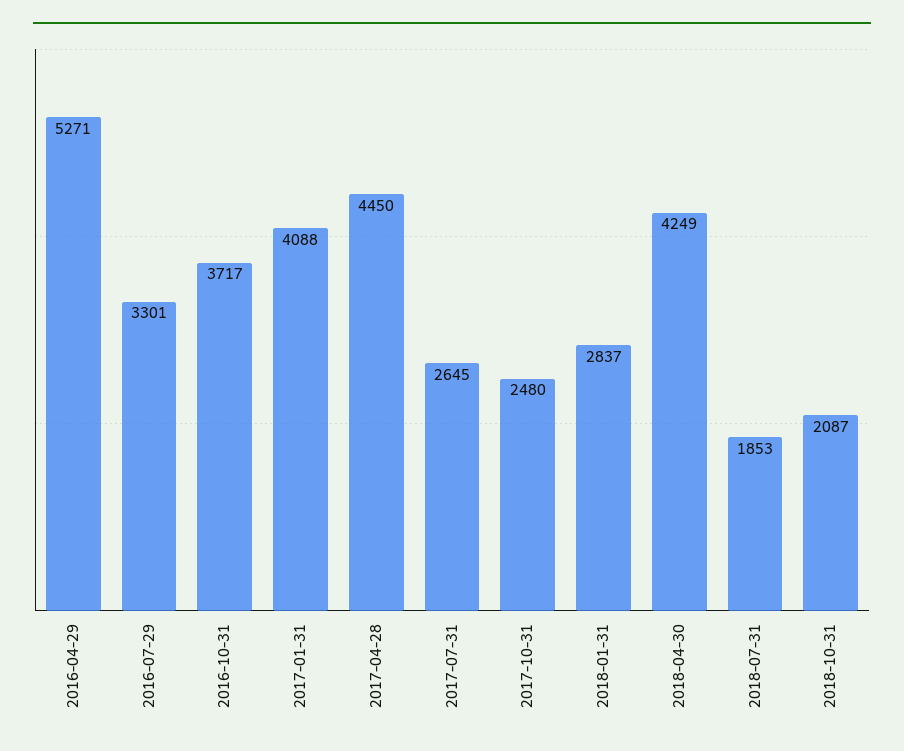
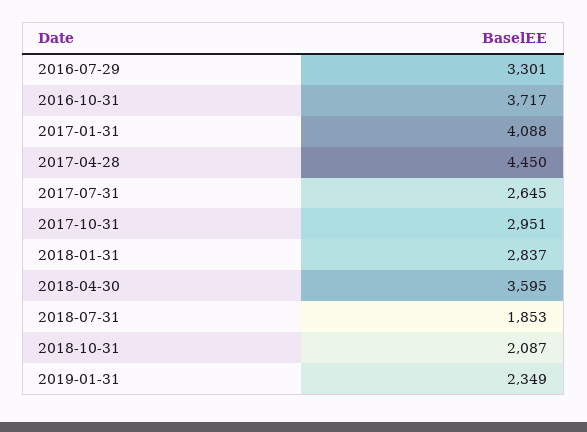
2016-04-29: 5271 -> none
2017-10-31: 2480 -> 2951
2018-04-30: 4249 -> 3595
2019-01-31: none -> 2349

